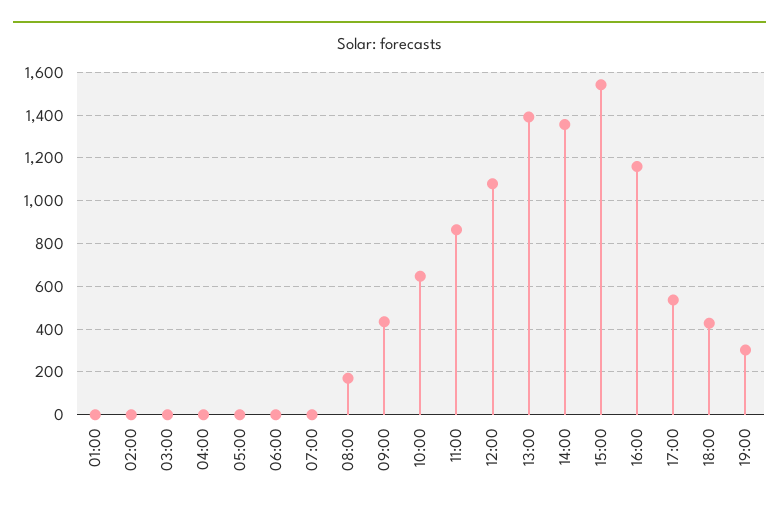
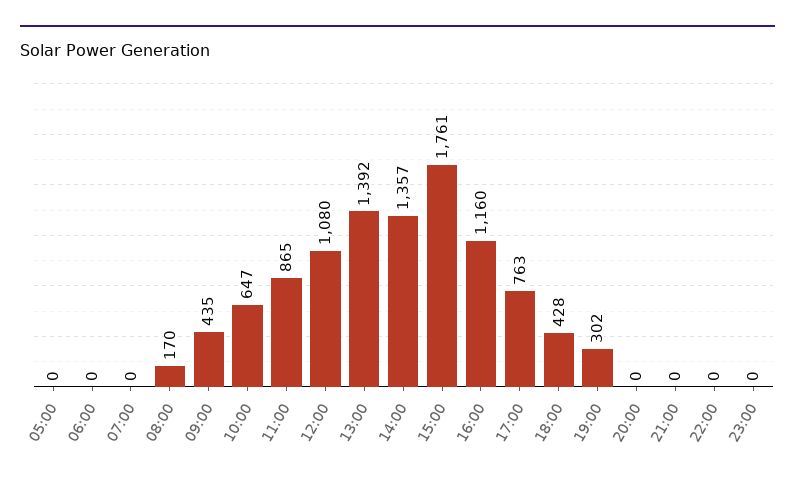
01:00: 0 -> none
02:00: 0 -> none
03:00: 0 -> none
04:00: 0 -> none
15:00: 1550 -> 1761
17:00: 550 -> 763
20:00: none -> 0
21:00: none -> 0
22:00: none -> 0
23:00: none -> 0

